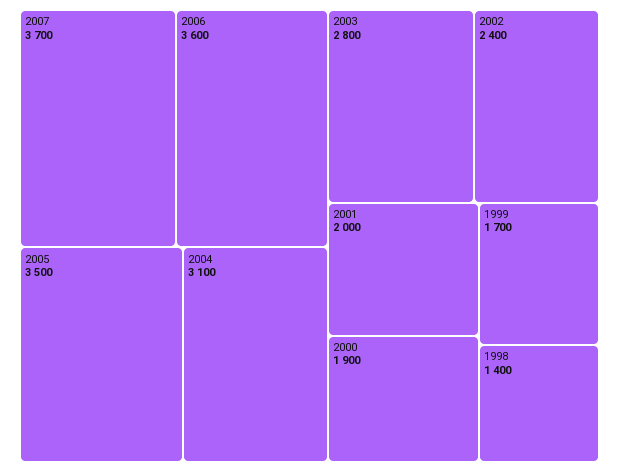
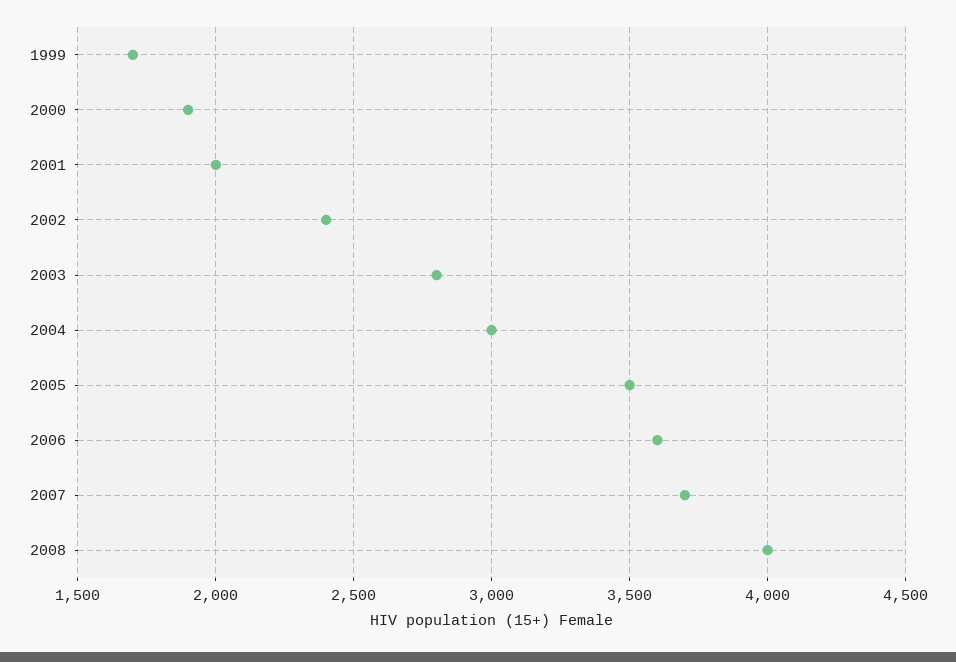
2004: 3100 -> 3000
1998: 1400 -> none
2008: none -> 4000

